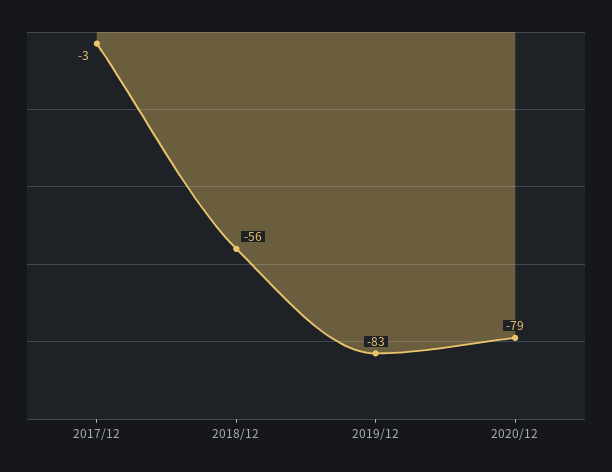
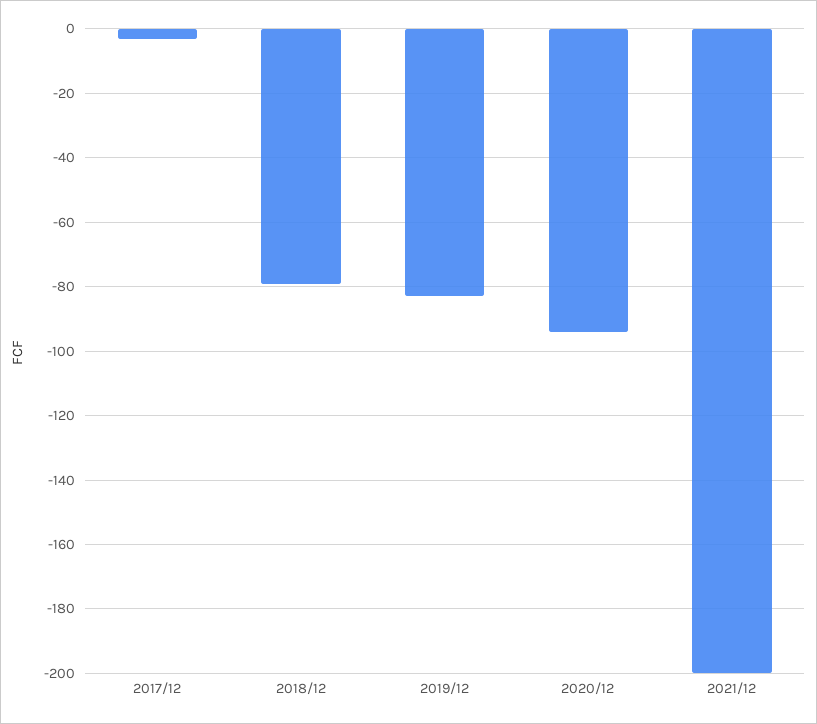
2018/12: -56 -> -80
2020/12: -79 -> -95
2021/12: none -> -200

